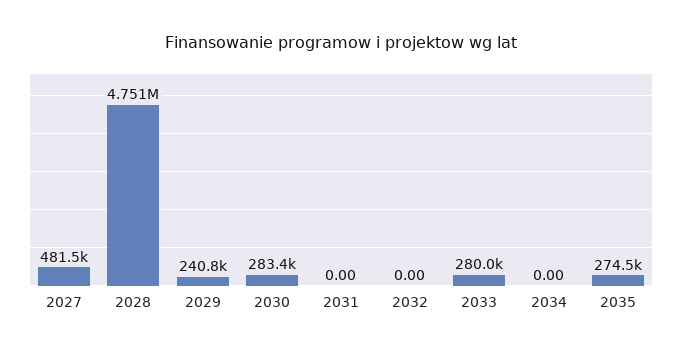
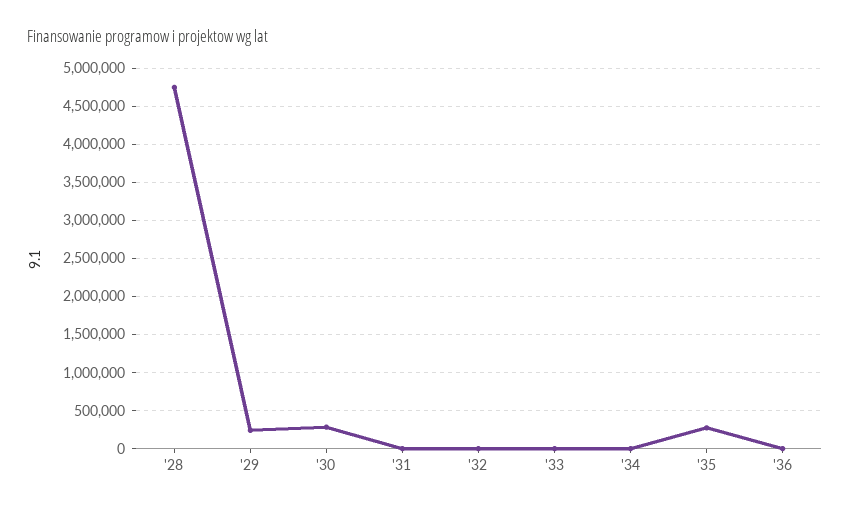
2027: 481500 -> none
2033: 280000 -> 0
'36: none -> 0

